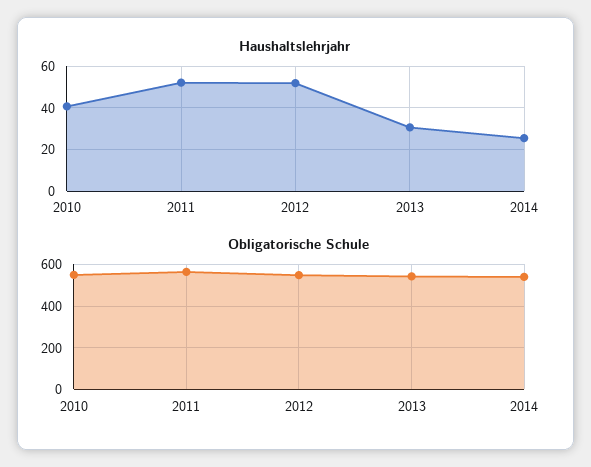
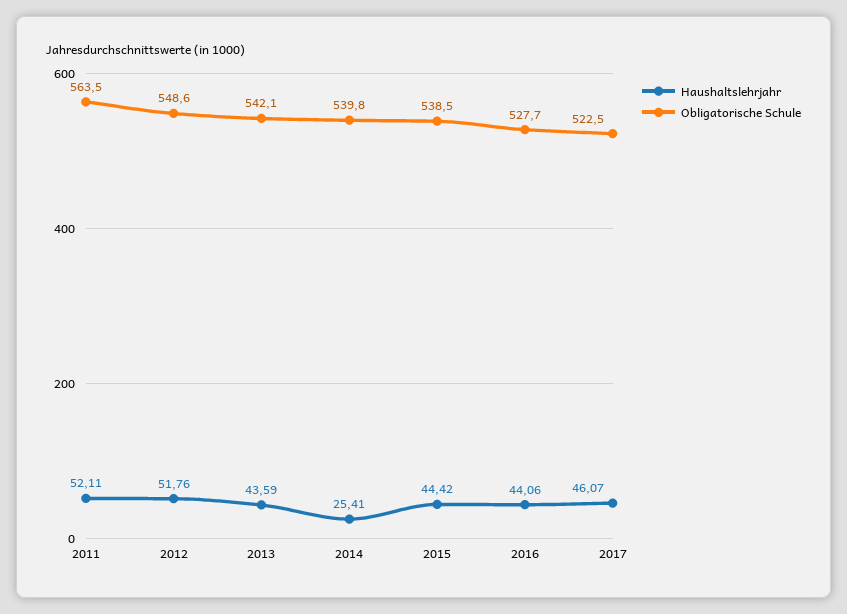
Haushaltslehrjahr, 2010: 40 -> none
Haushaltslehrjahr, 2013: 30 -> 43.59
Obligatorische Schule, 2010: 550 -> none
Haushaltslehrjahr, 2015: none -> 44.42
Obligatorische Schule, 2015: none -> 538.5
Haushaltslehrjahr, 2016: none -> 44.06
Obligatorische Schule, 2016: none -> 527.7
Haushaltslehrjahr, 2017: none -> 46.07
Obligatorische Schule, 2017: none -> 522.5

